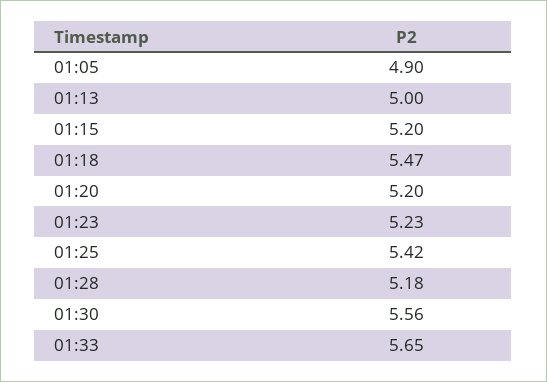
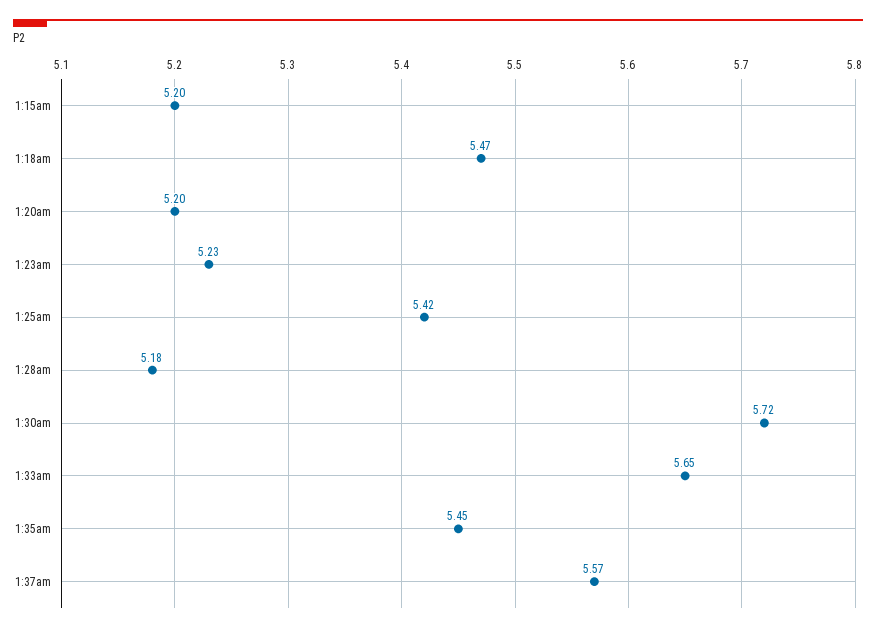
01:05: 4.9 -> none
01:13: 5 -> none
01:30: 5.56 -> 5.72
1:35am: none -> 5.45
1:37am: none -> 5.57

